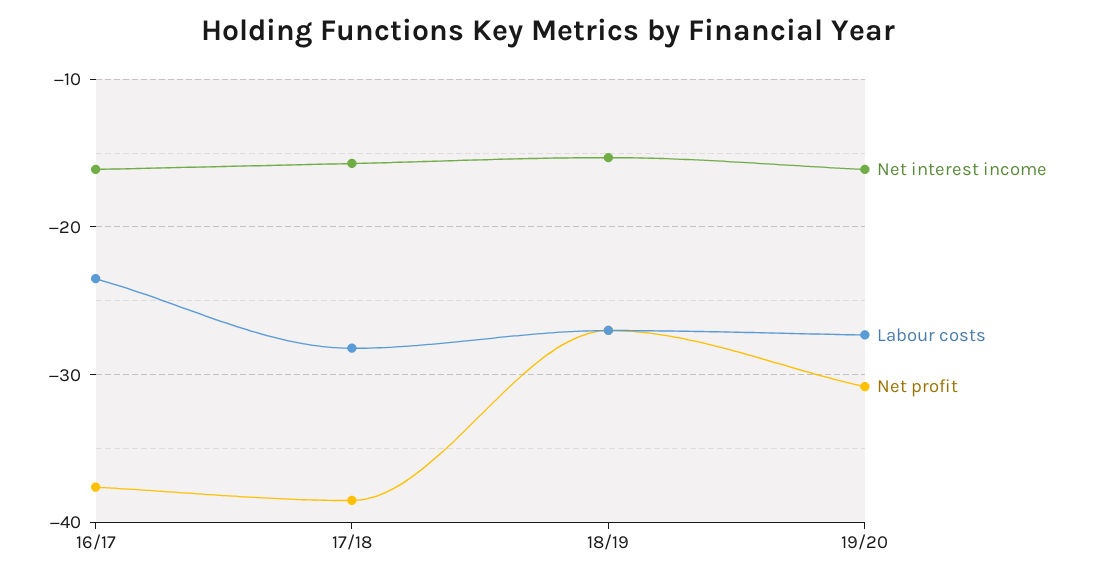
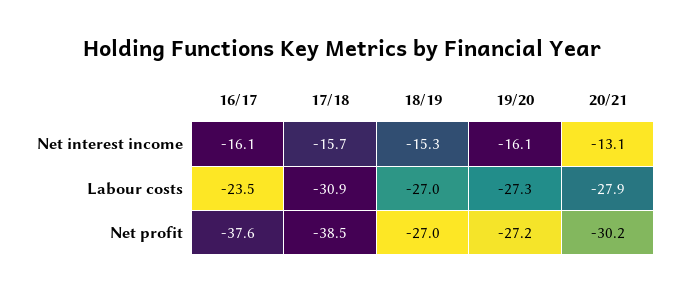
Labour costs, 17/18: -28 -> -30.9
Net profit, 19/20: -31 -> -27.2
Net interest income, 20/21: none -> -13.1
Labour costs, 20/21: none -> -27.9
Net profit, 20/21: none -> -30.2

